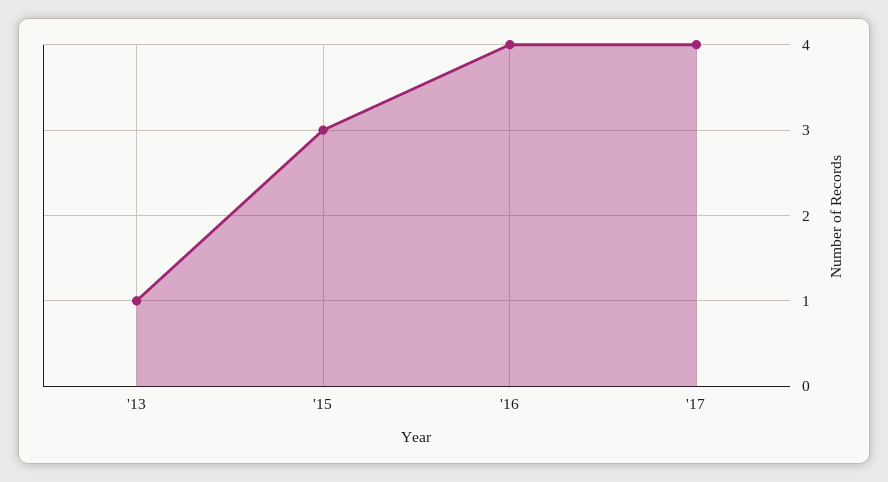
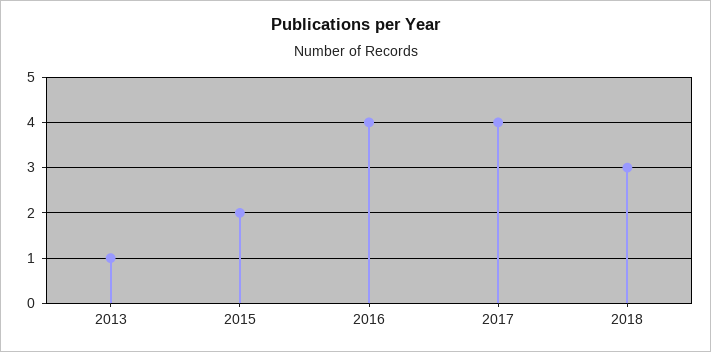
'15: 3 -> 2
2018: none -> 3

